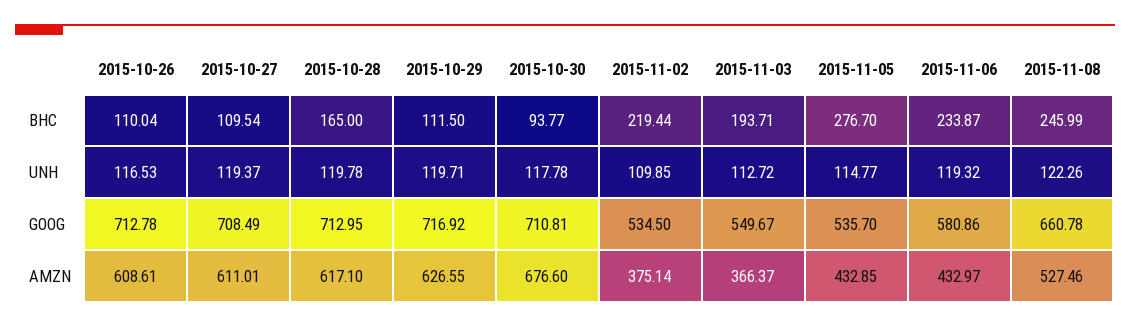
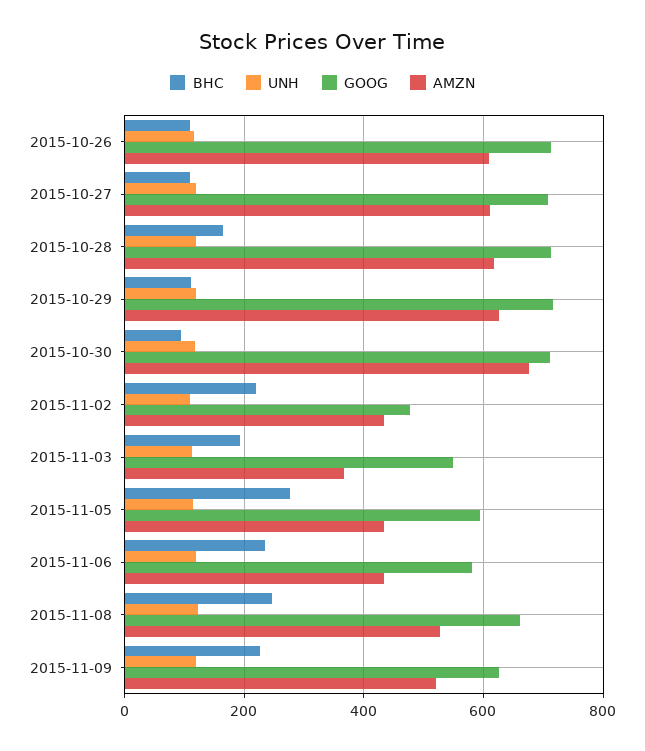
GOOG, 2015-11-02: 534.5 -> 480
GOOG, 2015-11-05: 535.7 -> 600
AMZN, 2015-11-02: 375.14 -> 440
BHC, 2015-11-09: none -> 220
UNH, 2015-11-09: none -> 120
GOOG, 2015-11-09: none -> 620
AMZN, 2015-11-09: none -> 520

